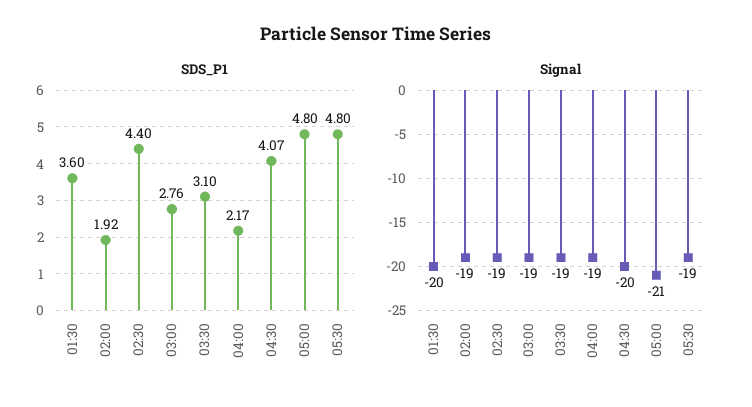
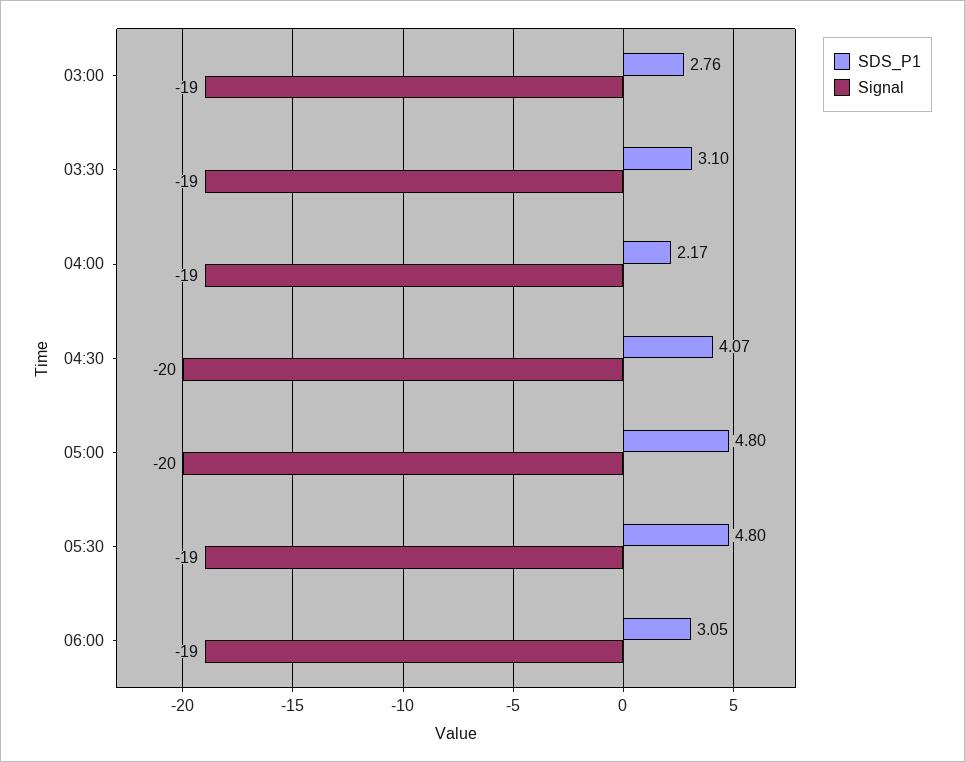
SDS_P1, 01:30: 3.6 -> none
SDS_P1, 02:00: 1.92 -> none
SDS_P1, 02:30: 4.4 -> none
Signal, 01:30: -20 -> none
Signal, 02:00: -19 -> none
Signal, 02:30: -19 -> none
Signal, 05:00: -21 -> -20
SDS_P1, 06:00: none -> 3.05
Signal, 06:00: none -> -19

